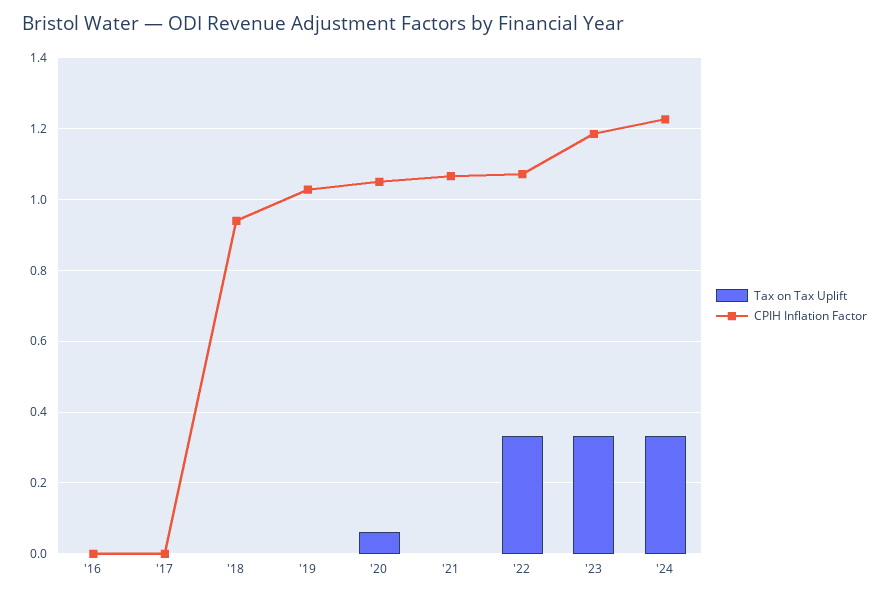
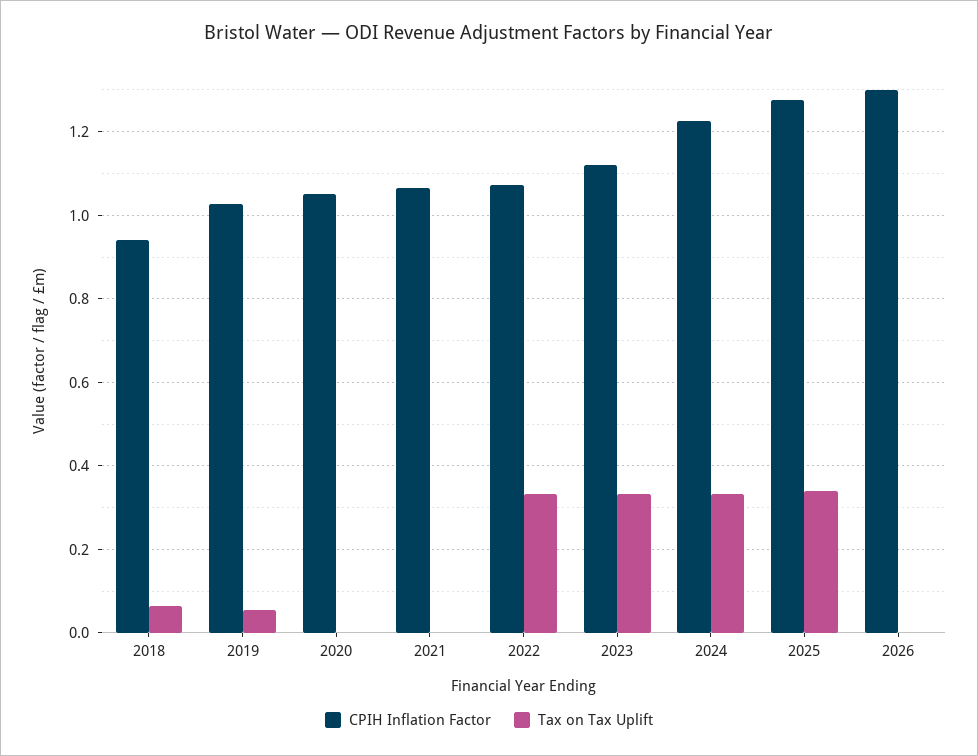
Tax on Tax Uplift, '16: 0 -> none
CPIH Inflation Factor, '16: 0 -> none
Tax on Tax Uplift, '17: 0 -> none
CPIH Inflation Factor, '17: 0 -> none
Tax on Tax Uplift, '18: 0 -> 0.06
Tax on Tax Uplift, '19: 0 -> 0.06
Tax on Tax Uplift, '20: 0.06 -> 0
CPIH Inflation Factor, '23: 1.18 -> 1.12
CPIH Inflation Factor, 2025: none -> 1.28
Tax on Tax Uplift, 2025: none -> 0.34
CPIH Inflation Factor, 2026: none -> 1.3
Tax on Tax Uplift, 2026: none -> 0

